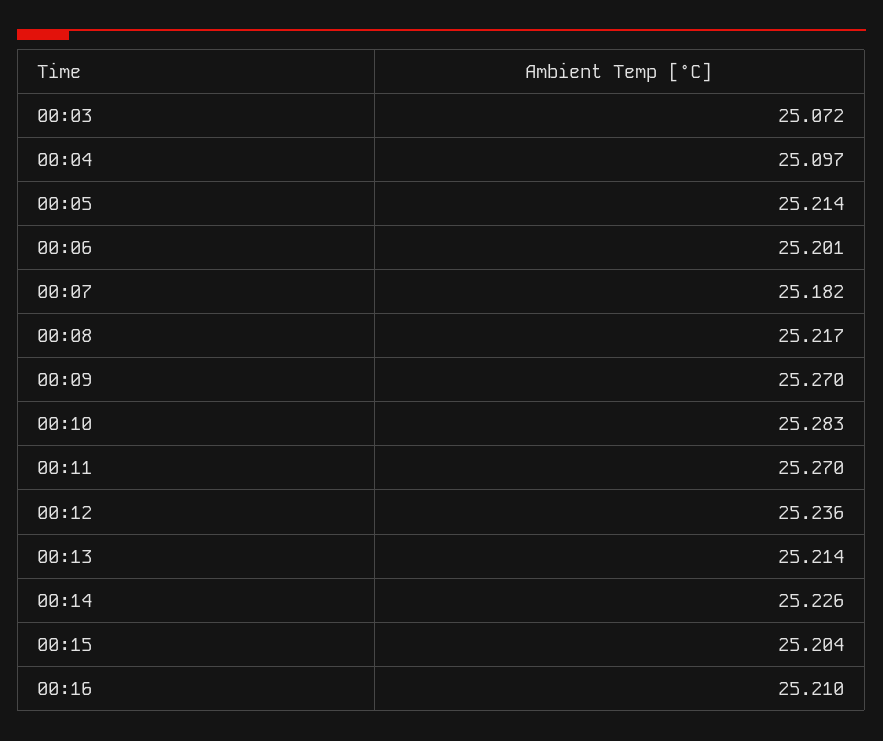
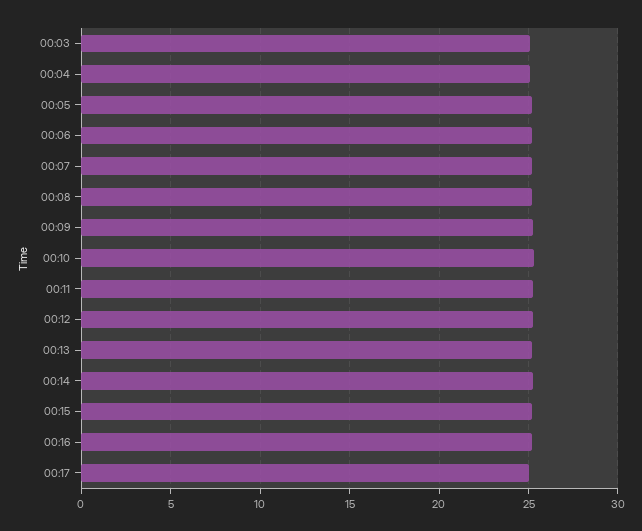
00:17: none -> 25

